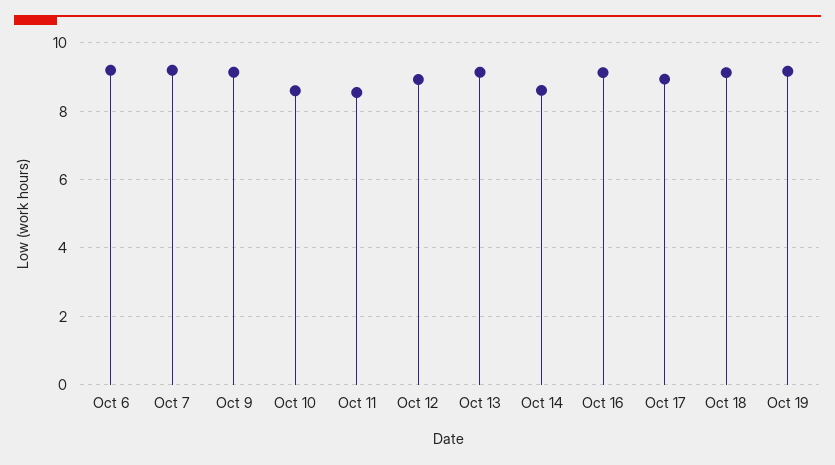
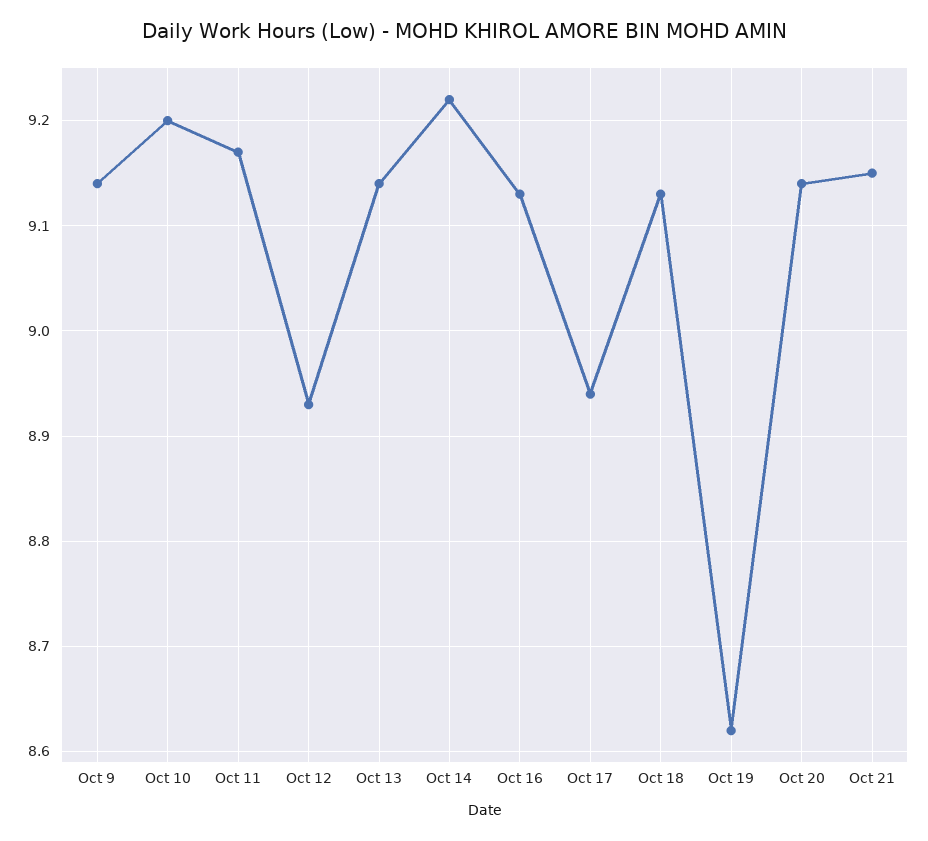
Oct 6: 9.2 -> none
Oct 7: 9.2 -> none
Oct 10: 8.6 -> 9.2
Oct 11: 8.6 -> 9.17
Oct 14: 8.6 -> 9.22
Oct 19: 9.2 -> 8.62
Oct 20: none -> 9.14
Oct 21: none -> 9.15

